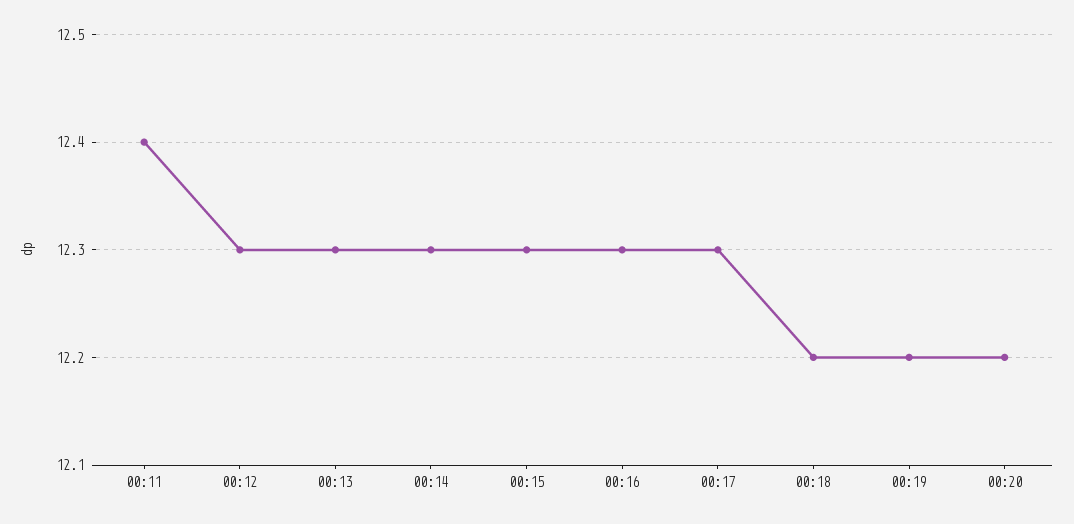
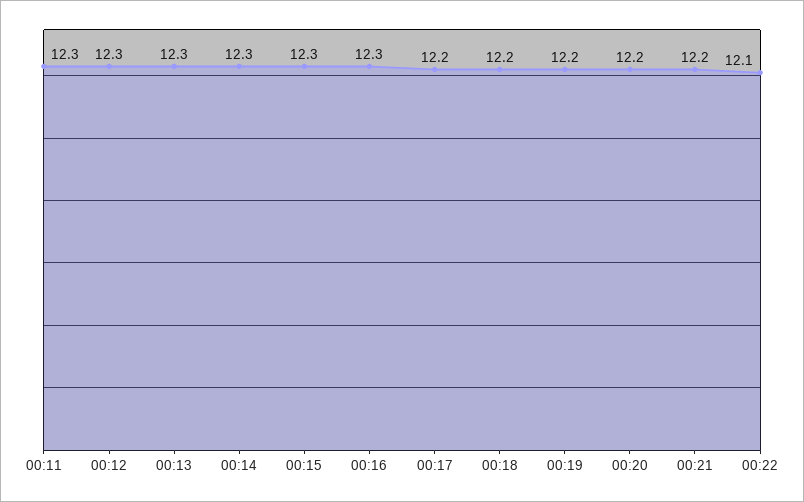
00:11: 12.4 -> 12.3
00:17: 12.3 -> 12.2
00:21: none -> 12.2
00:22: none -> 12.1

